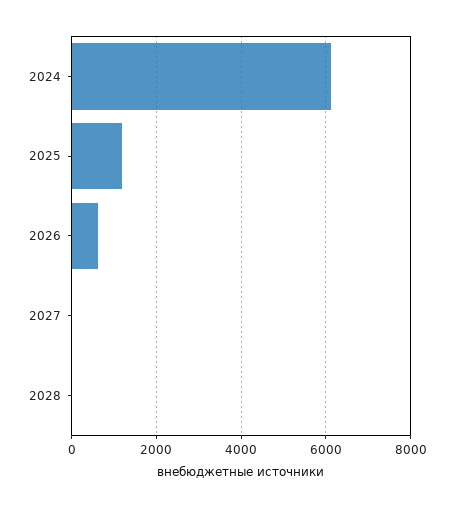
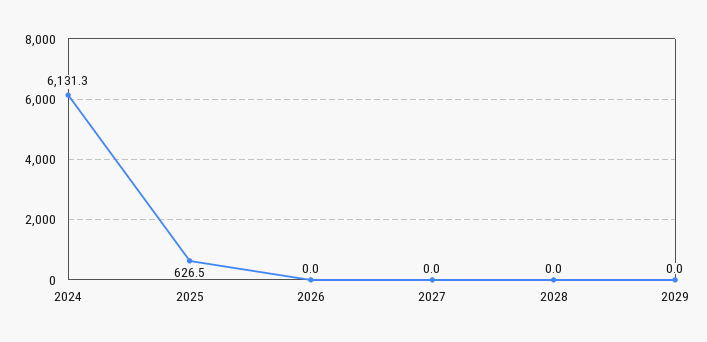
2025: 1200 -> 626.5
2026: 600 -> 0
2029: none -> 0

